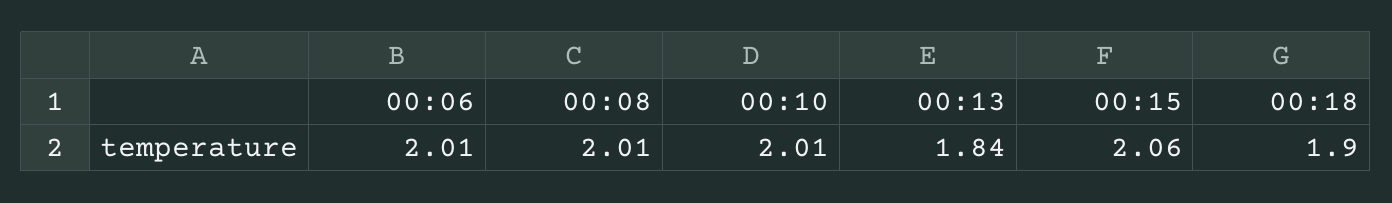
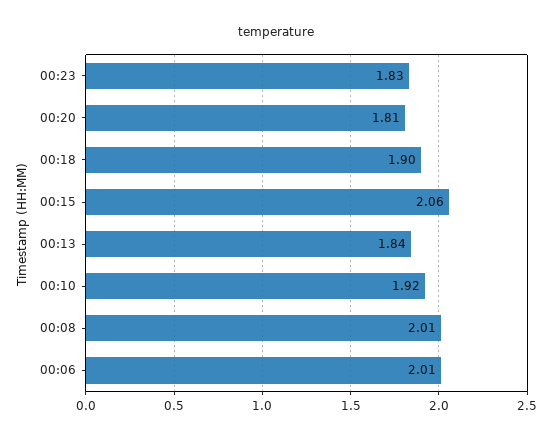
00:10: 2.01 -> 1.92
00:23: none -> 1.83
00:20: none -> 1.81

